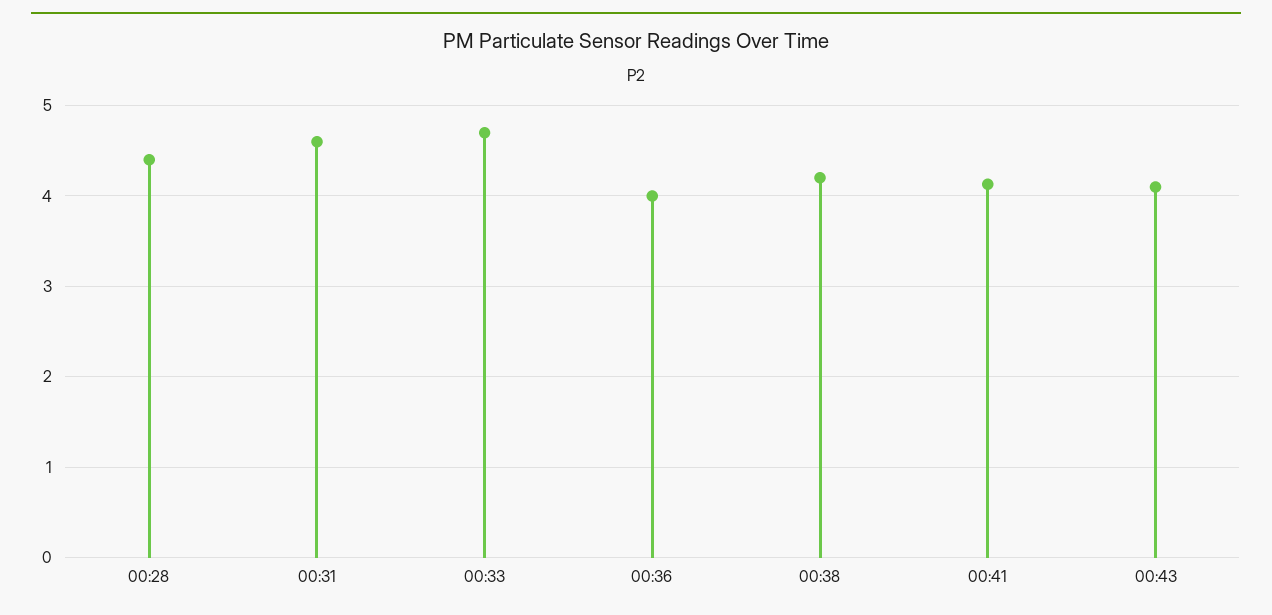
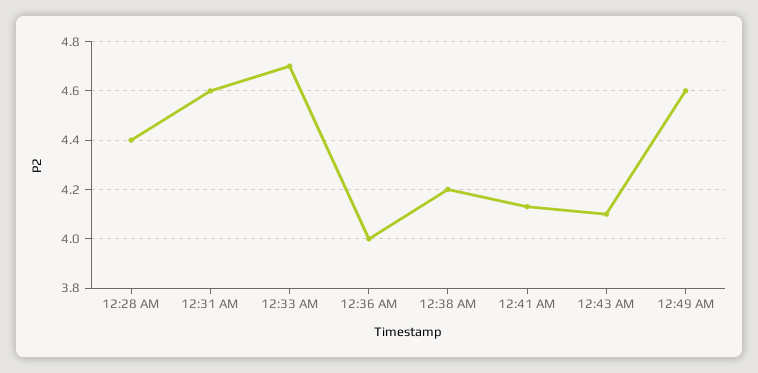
12:49 AM: none -> 4.6

